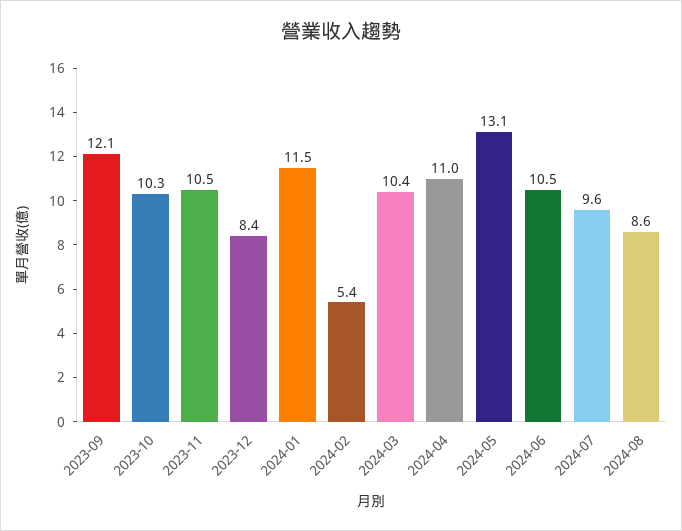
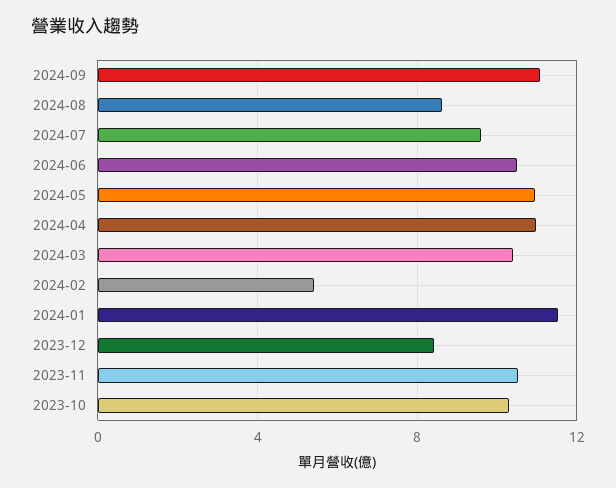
2023-09: 12.1 -> none
2024-05: 13.1 -> 11
2024-09: none -> 11

